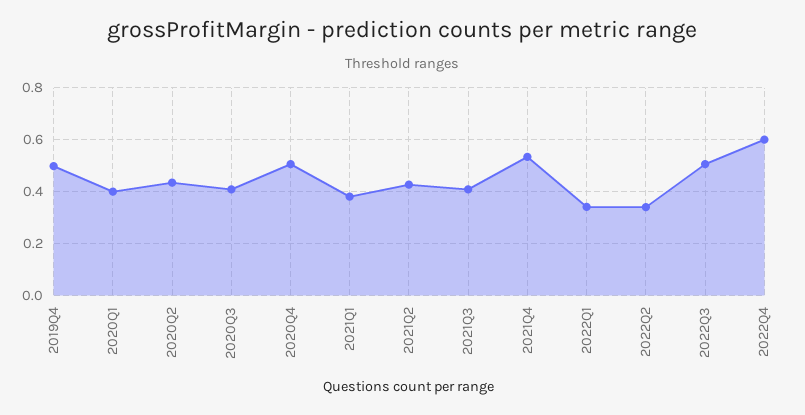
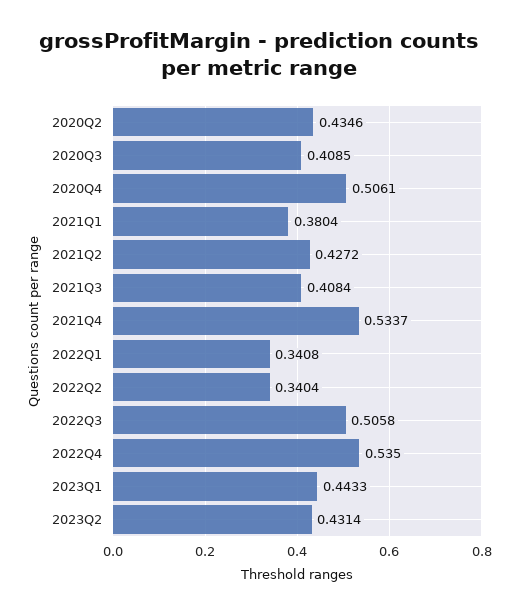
2019Q4: 0.5 -> none
2020Q1: 0.4 -> none
2022Q4: 0.6 -> 0.535
2023Q1: none -> 0.4433
2023Q2: none -> 0.4314

